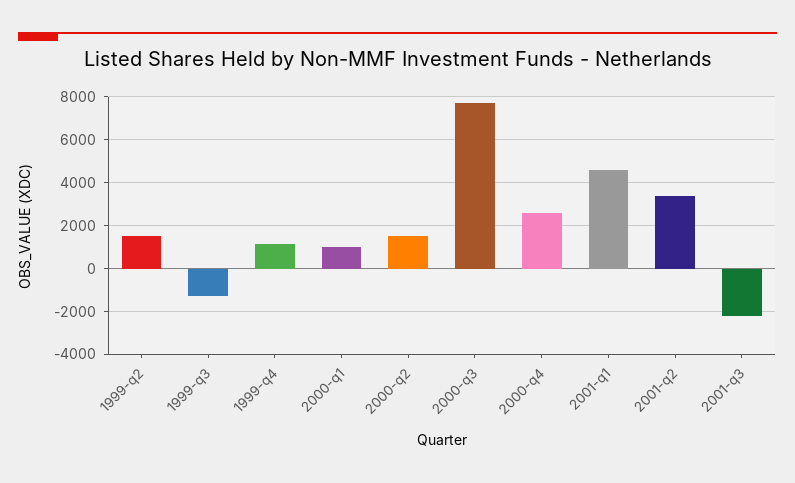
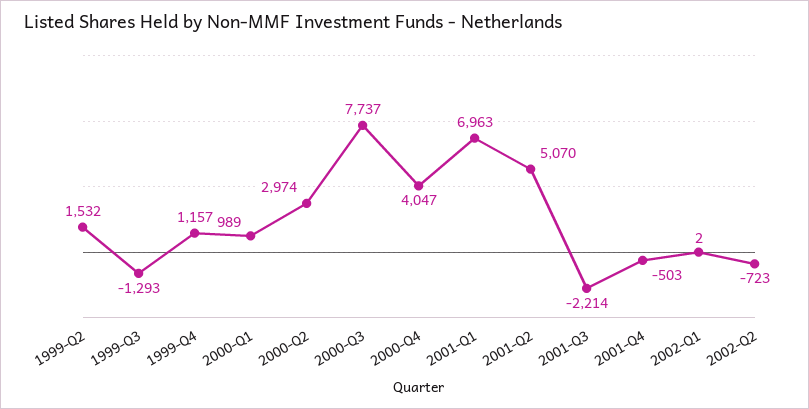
2000-q2: 1500 -> 2974
2000-q4: 2500 -> 4047
2001-q1: 4500 -> 6963
2001-q2: 3500 -> 5070
2001-Q4: none -> -503
2002-Q1: none -> 2
2002-Q2: none -> -723

